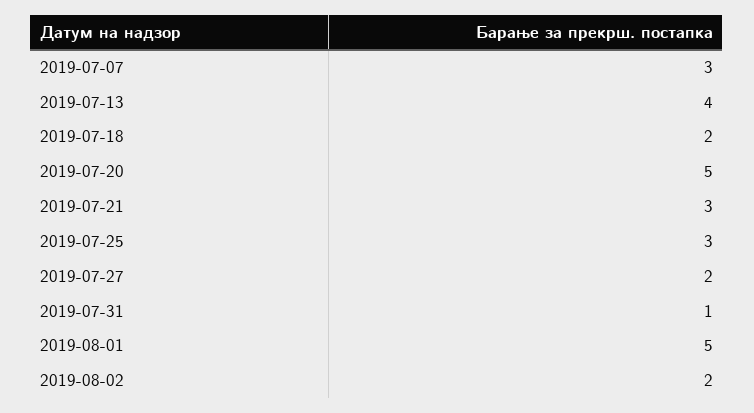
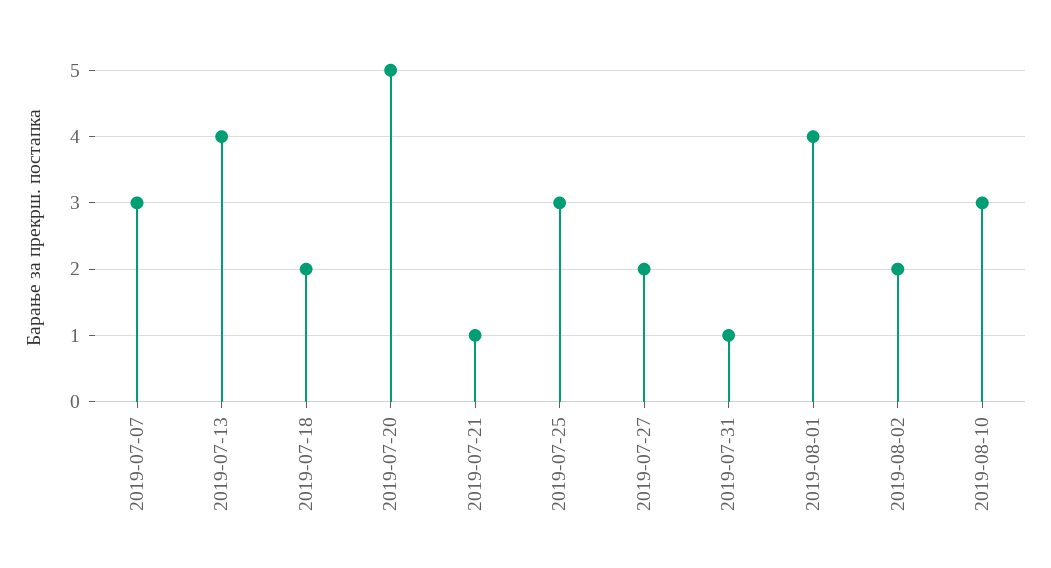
2019-07-21: 3 -> 1
2019-08-01: 5 -> 4
2019-08-10: none -> 3

